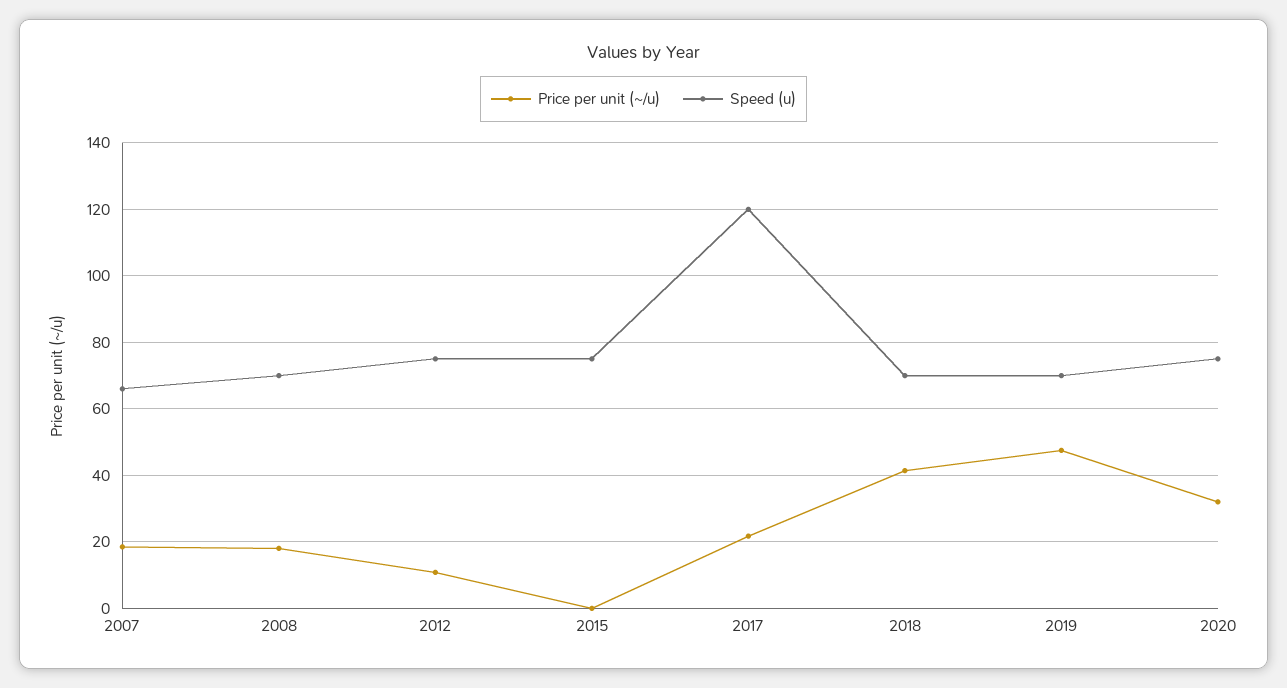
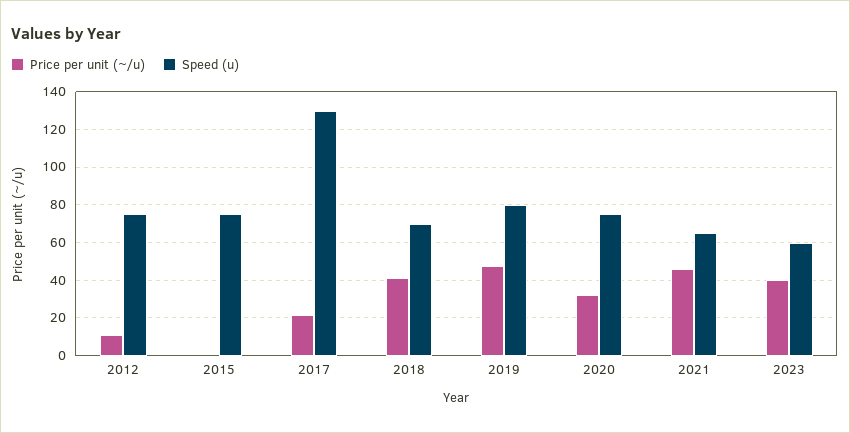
Price per unit (~/u), 2007: 18 -> none
Speed (u), 2007: 66 -> none
Price per unit (~/u), 2008: 18 -> none
Speed (u), 2008: 70 -> none
Speed (u), 2017: 120 -> 130
Speed (u), 2019: 70 -> 80
Price per unit (~/u), 2021: none -> 45
Speed (u), 2021: none -> 65
Price per unit (~/u), 2023: none -> 40
Speed (u), 2023: none -> 60

